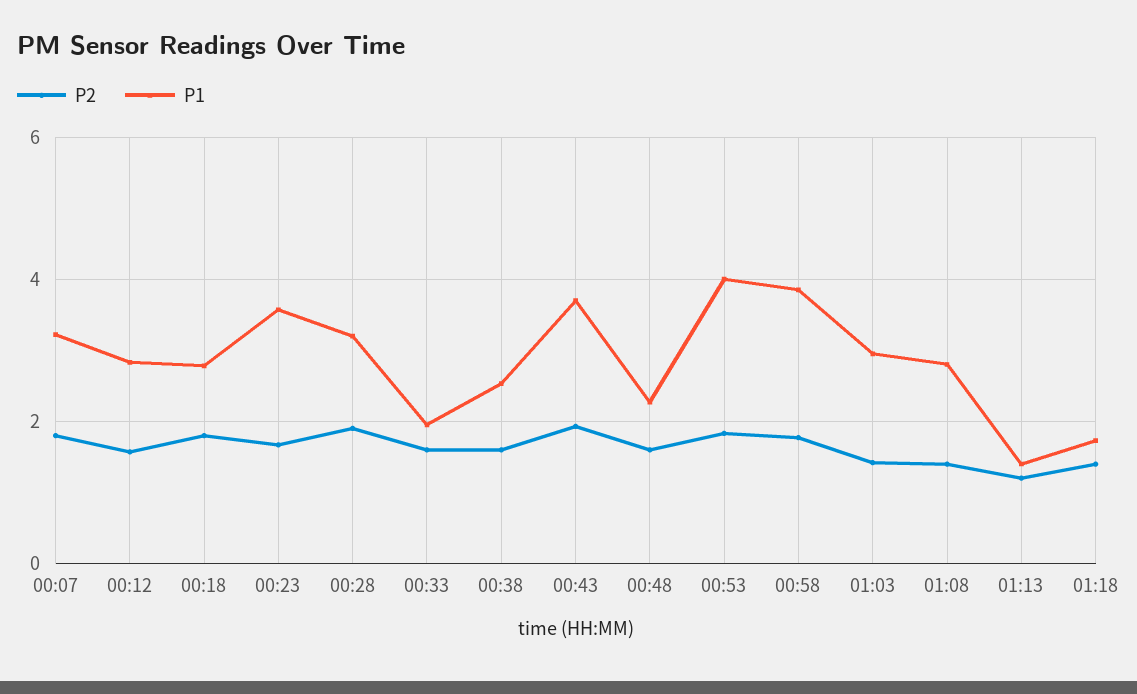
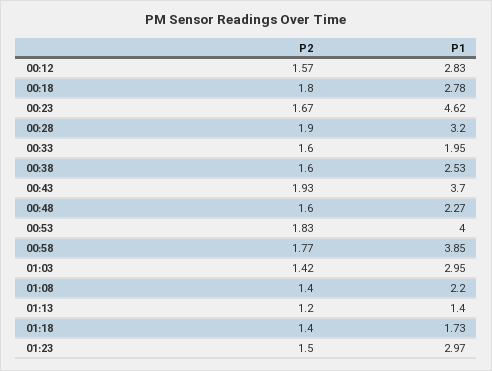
P2, 00:07: 1.8 -> none
P1, 00:07: 3.2 -> none
P1, 00:23: 3.6 -> 4.62
P1, 01:08: 2.8 -> 2.2
P2, 01:23: none -> 1.5
P1, 01:23: none -> 2.97

